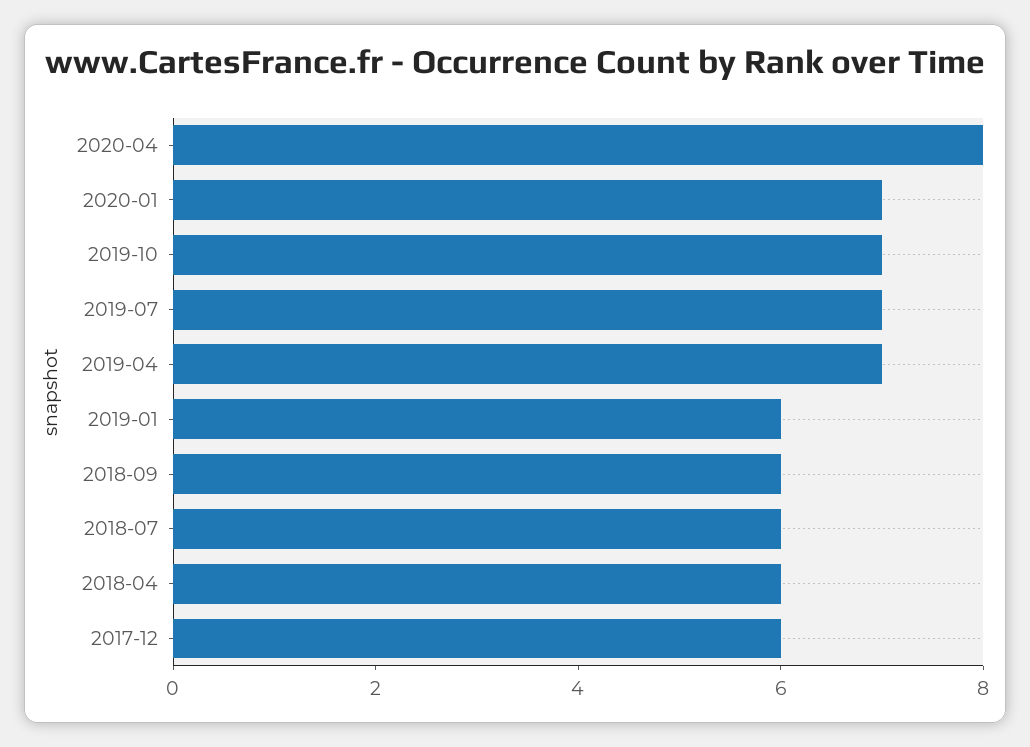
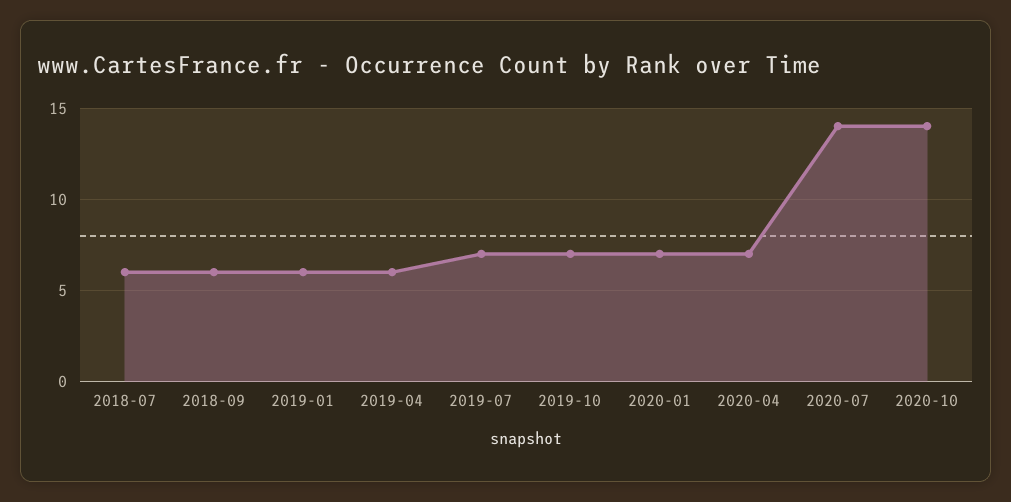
2020-04: 8 -> 7
2019-04: 7 -> 6
2018-04: 6 -> none
2017-12: 6 -> none
2020-07: none -> 14
2020-10: none -> 14

